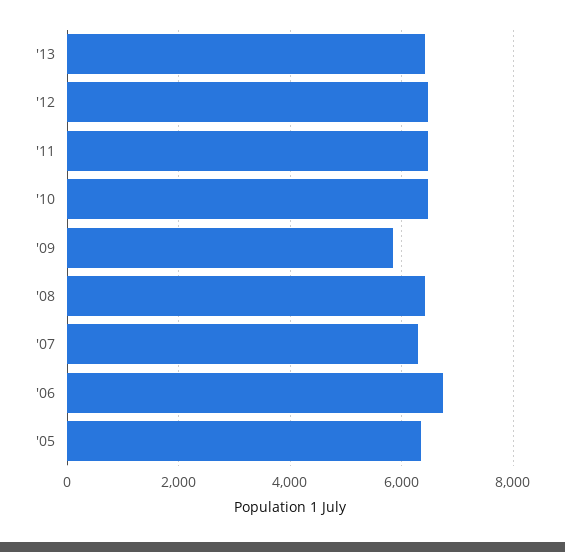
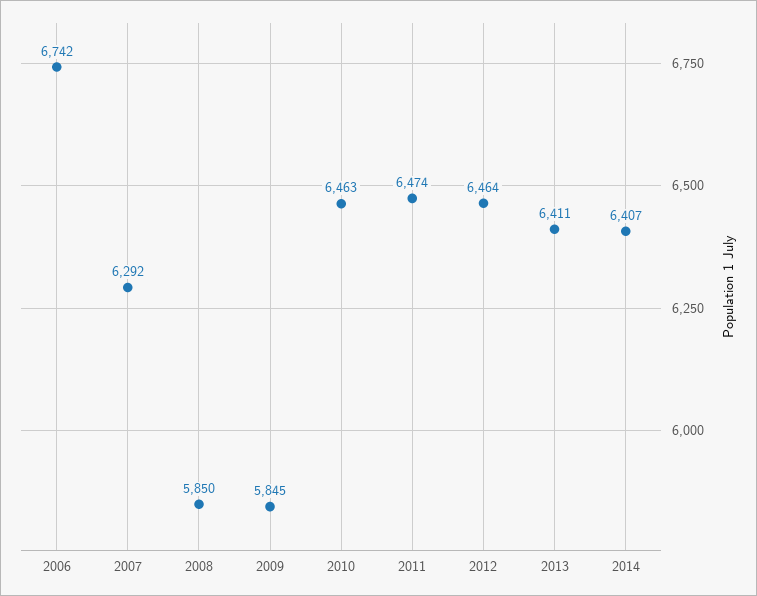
'08: 6400 -> 5850
'05: 6400 -> none
2014: none -> 6407

